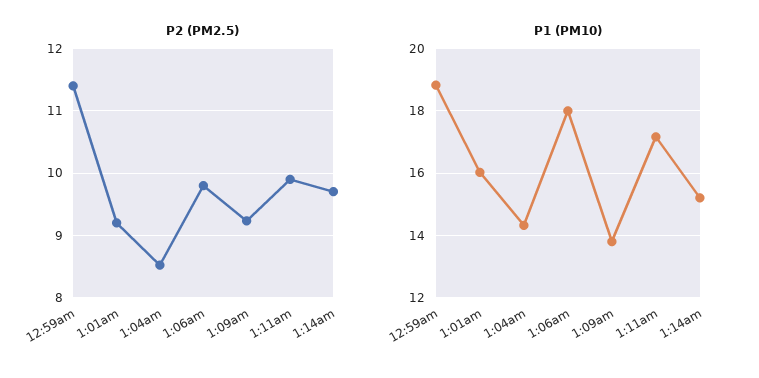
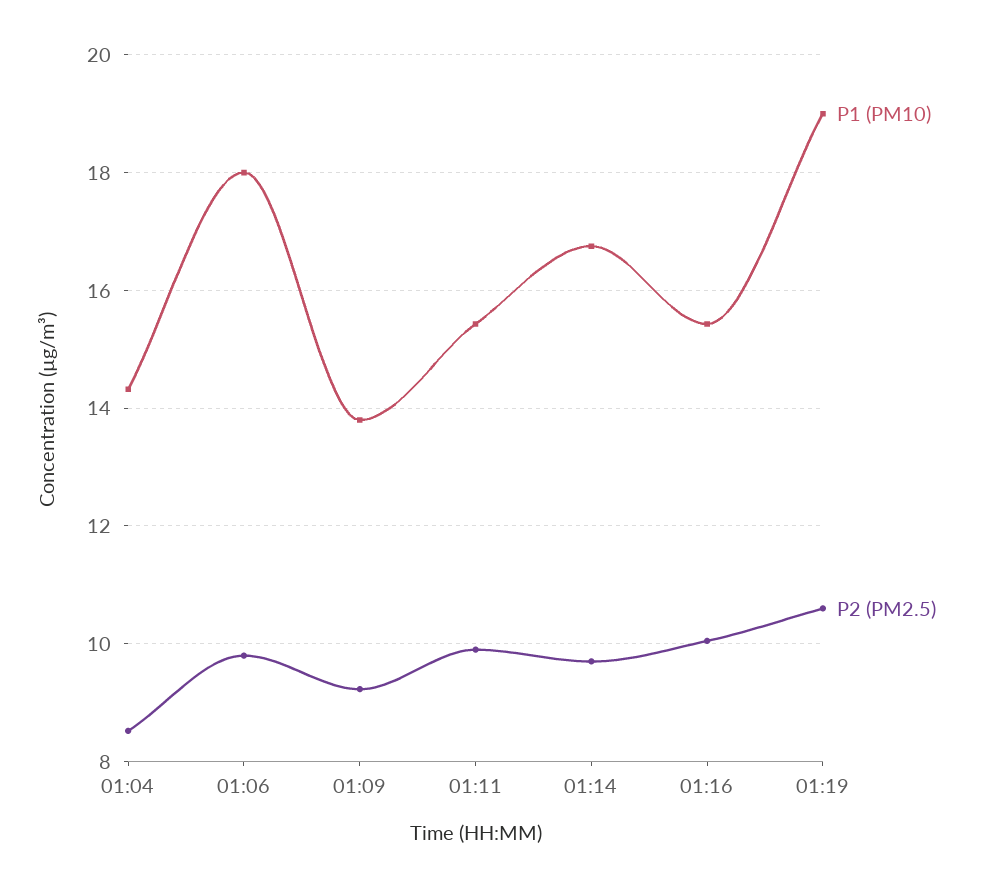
P2 (PM2.5), 12:59am: 11.4 -> none
P2 (PM2.5), 1:01am: 9.2 -> none
P1 (PM10), 12:59am: 18.8 -> none
P1 (PM10), 1:01am: 16 -> none
P1 (PM10), 1:11am: 17.2 -> 15.4
P1 (PM10), 1:14am: 15.2 -> 16.8
P1 (PM10), 01:16: none -> 15.4
P2 (PM2.5), 01:16: none -> 10
P1 (PM10), 01:19: none -> 19
P2 (PM2.5), 01:19: none -> 10.6

